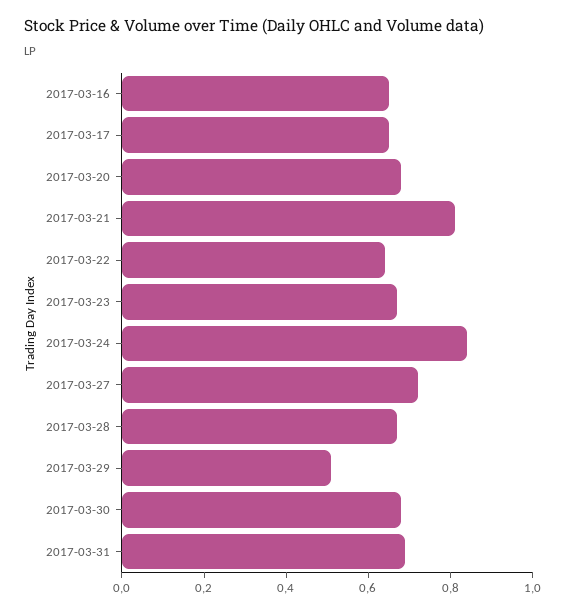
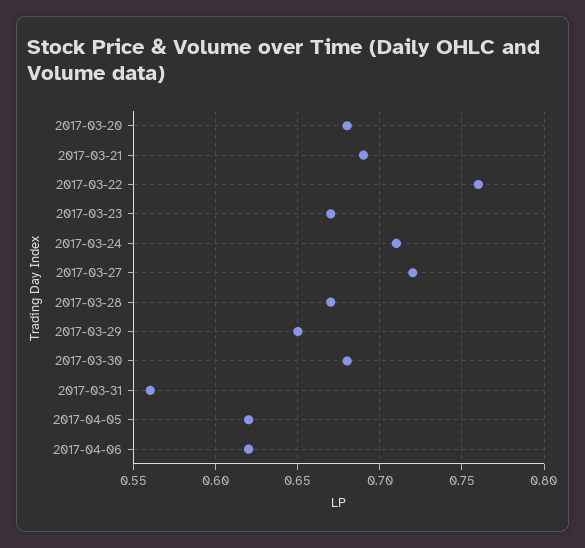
2017-03-16: 0.65 -> none
2017-03-17: 0.65 -> none
2017-03-21: 0.8 -> 0.69
2017-03-22: 0.65 -> 0.76
2017-03-24: 0.85 -> 0.71
2017-03-29: 0.5 -> 0.65
2017-03-31: 0.7 -> 0.56
2017-04-05: none -> 0.62
2017-04-06: none -> 0.62

